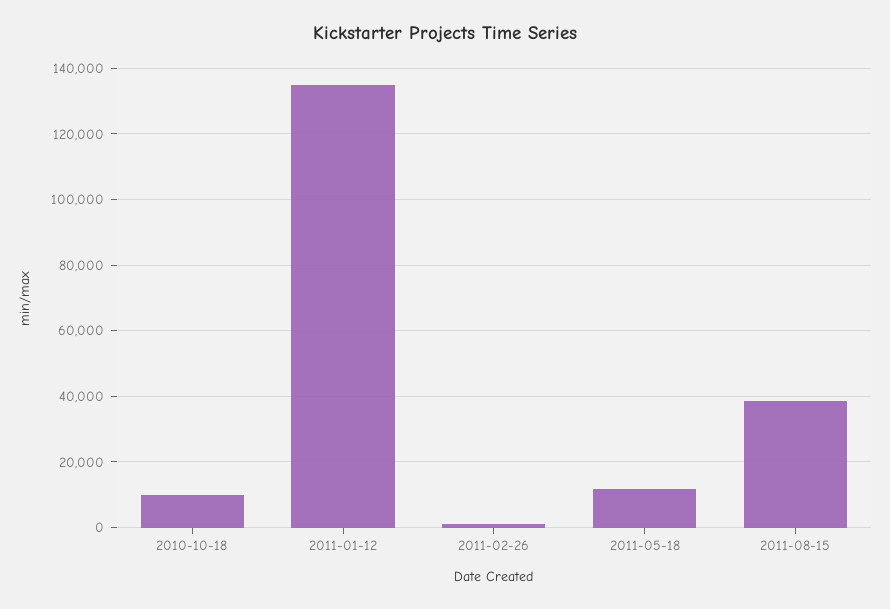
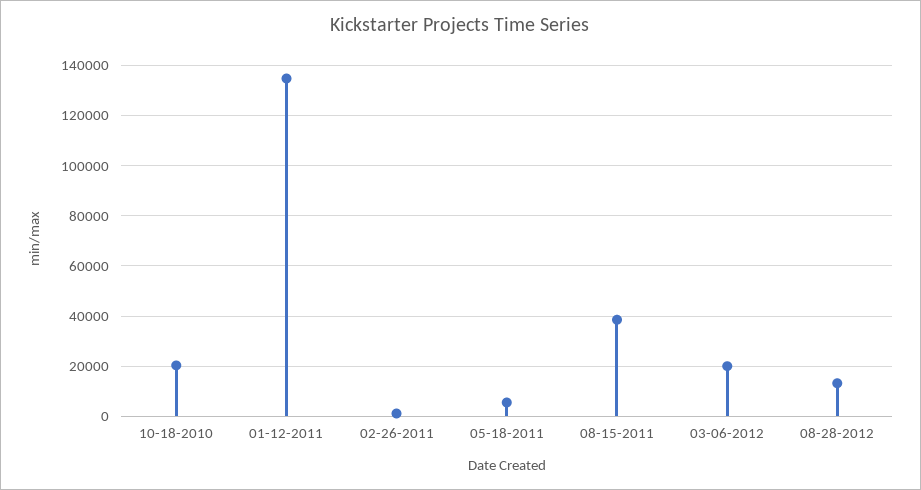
2010-10-18: 10000 -> 20000
2011-05-18: 12000 -> 5000
03-06-2012: none -> 20000
08-28-2012: none -> 12500

